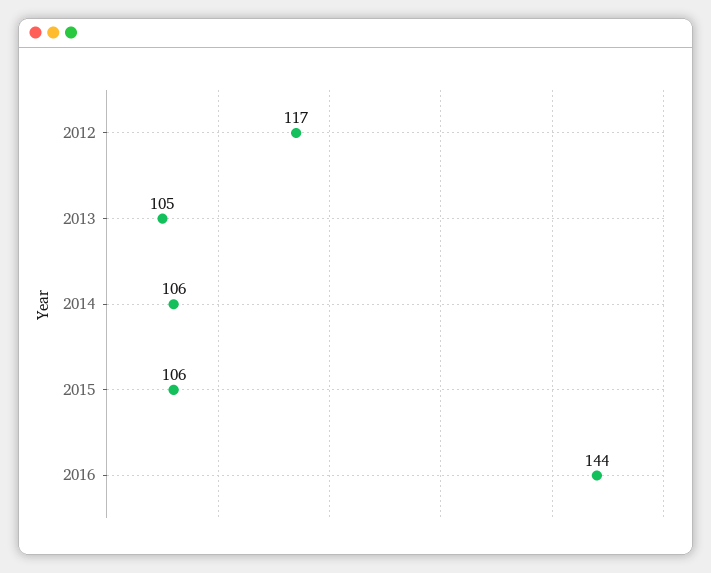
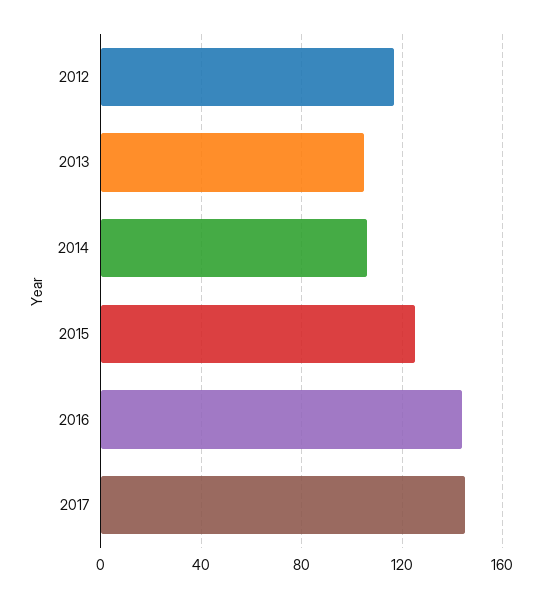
2015: 106 -> 125
2017: none -> 145

